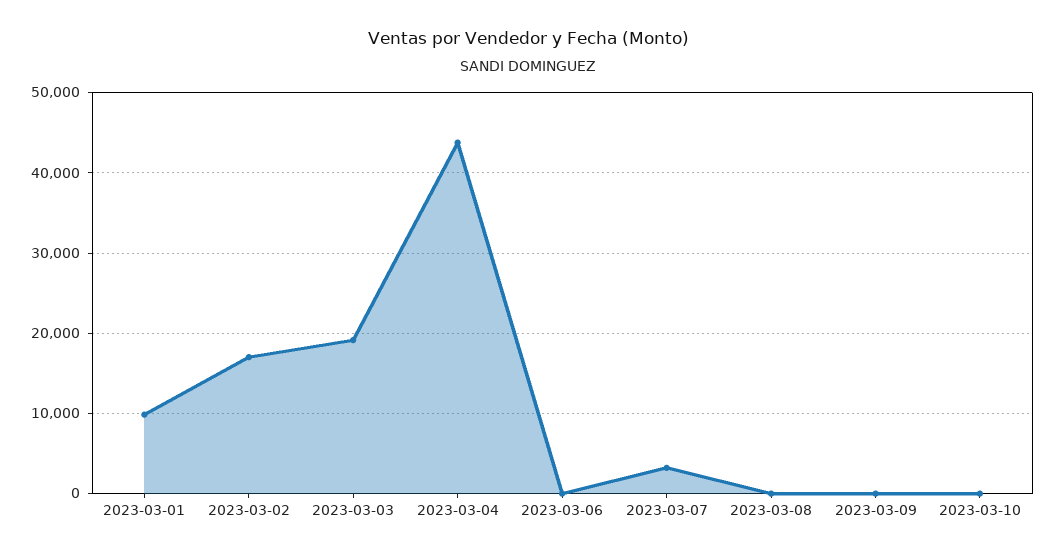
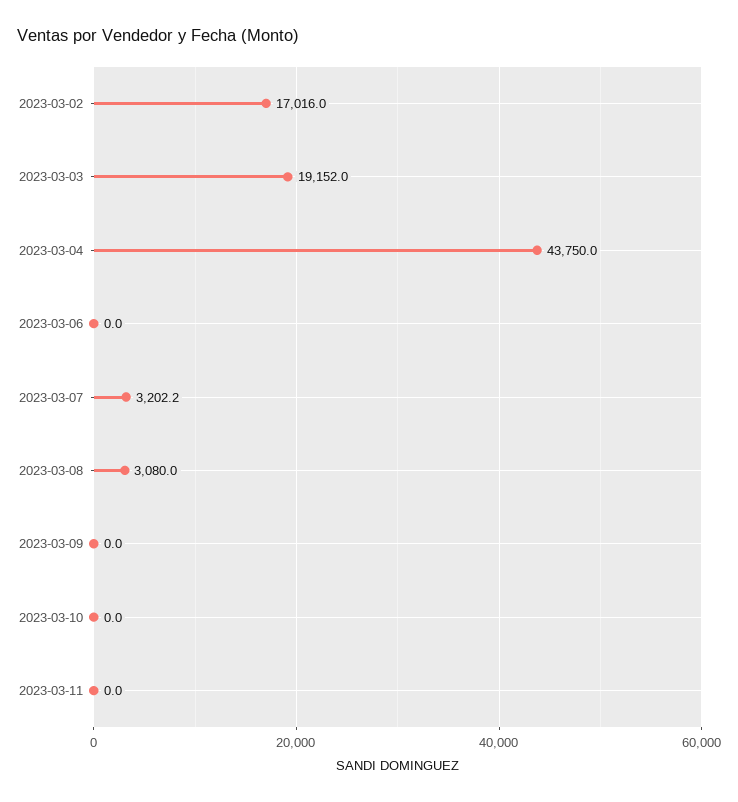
2023-03-01: 10000 -> none
2023-03-08: 0 -> 3080
2023-03-11: none -> 0

